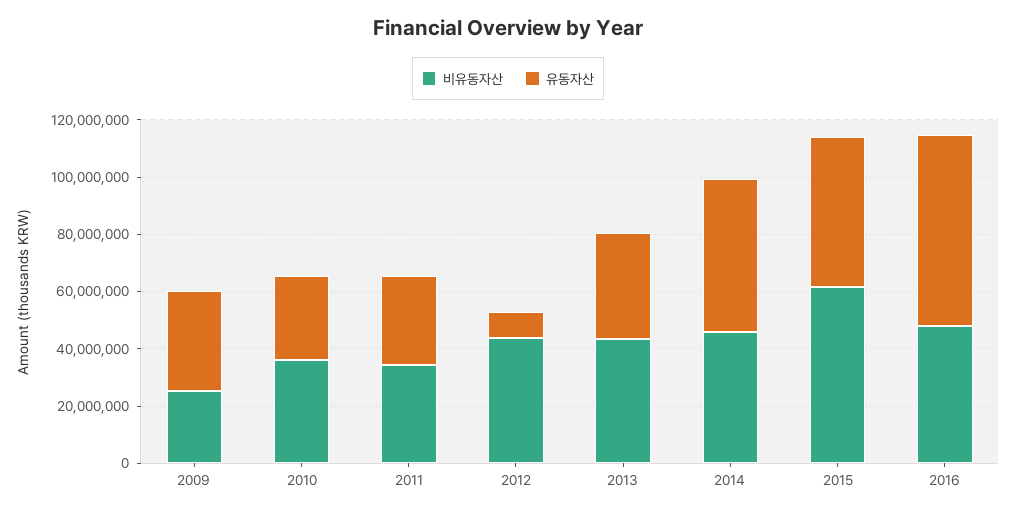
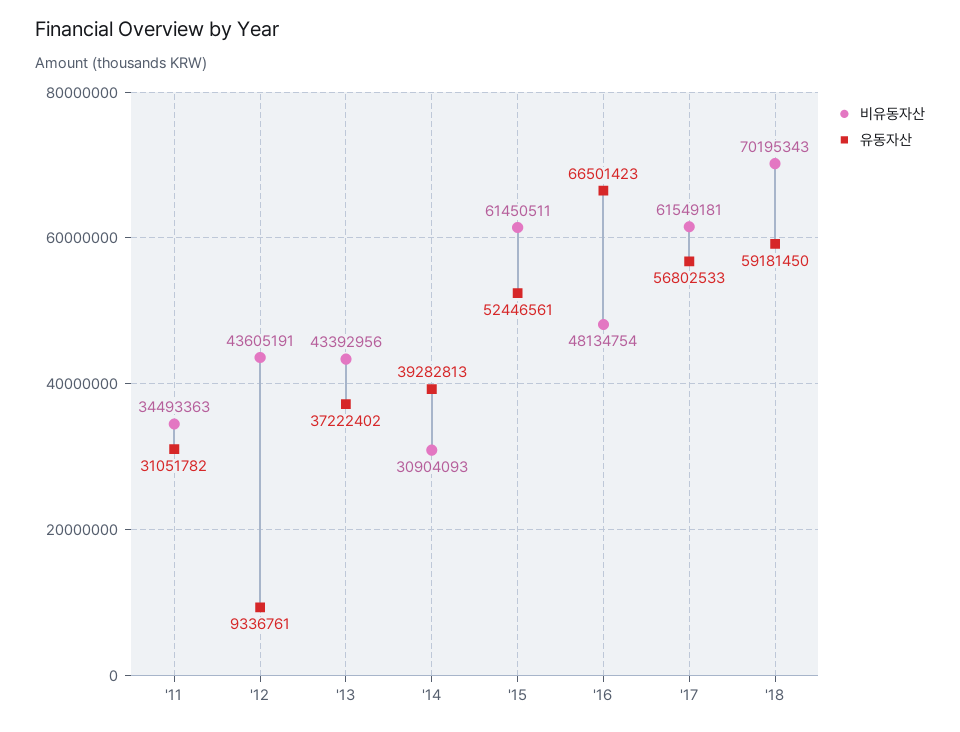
비유동자산, 2009: 25000000 -> none
유동자산, 2009: 35000000 -> none
비유동자산, 2010: 35000000 -> none
유동자산, 2010: 30000000 -> none
비유동자산, 2014: 45000000 -> 30904093
유동자산, 2014: 55000000 -> 39282813
비유동자산, '17: none -> 61549181
유동자산, '17: none -> 56802533
비유동자산, '18: none -> 70195343
유동자산, '18: none -> 59181450

